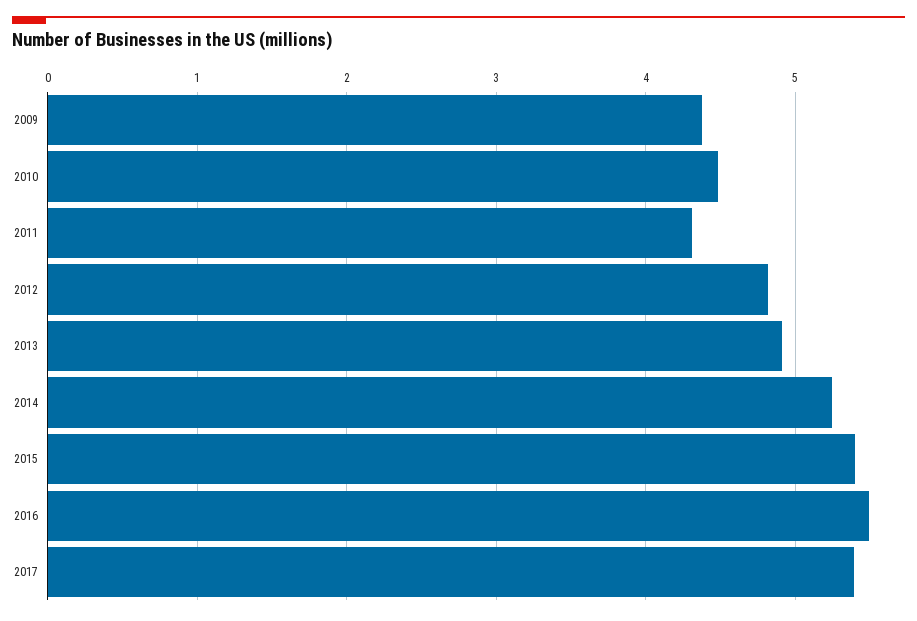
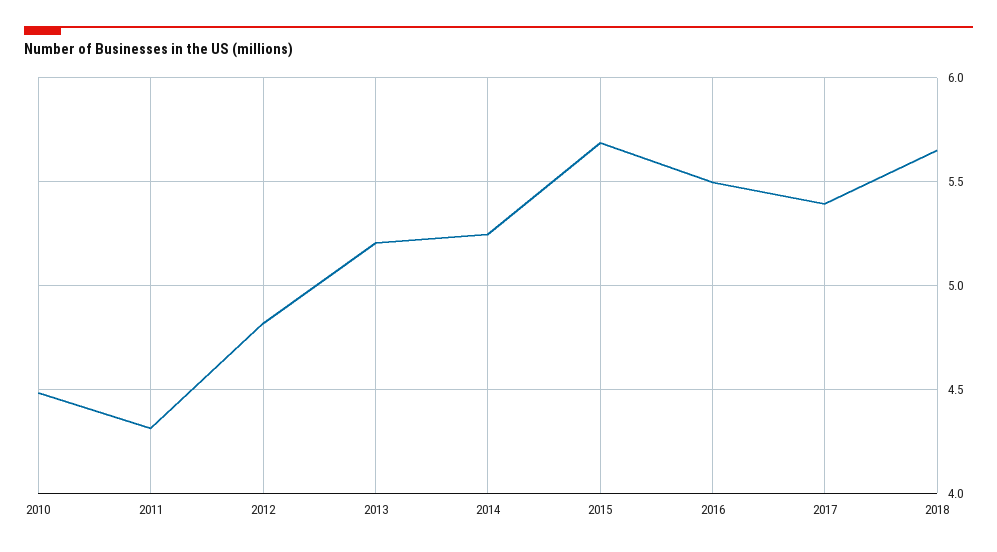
2009: 4.4 -> none
2013: 4.9 -> 5.2
2015: 5.4 -> 5.7
2018: none -> 5.65

